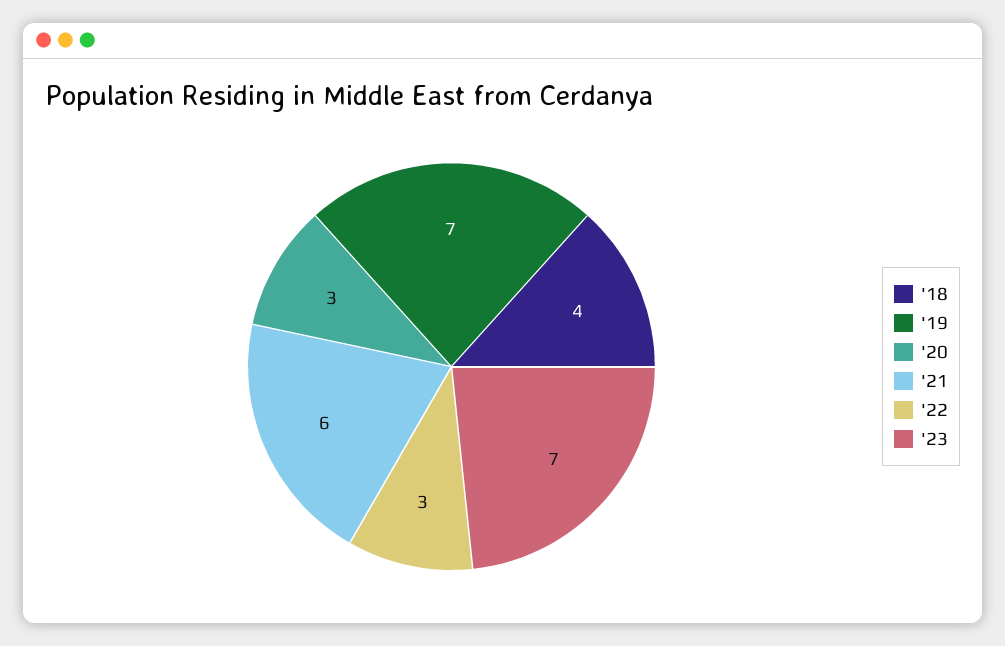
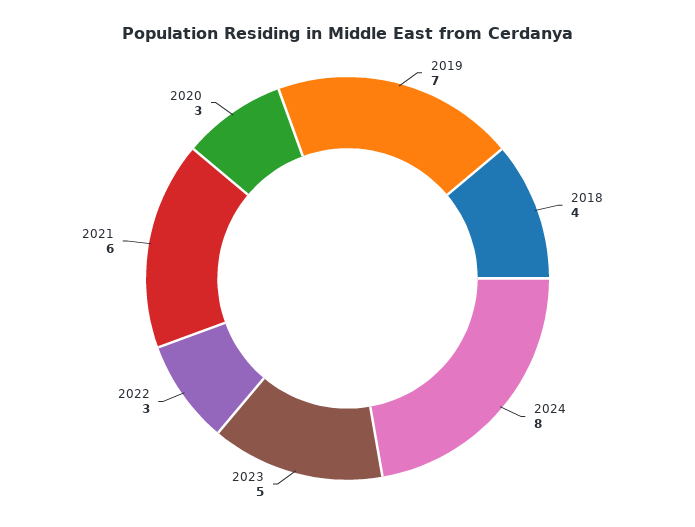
'23: 7 -> 5
2024: none -> 8

